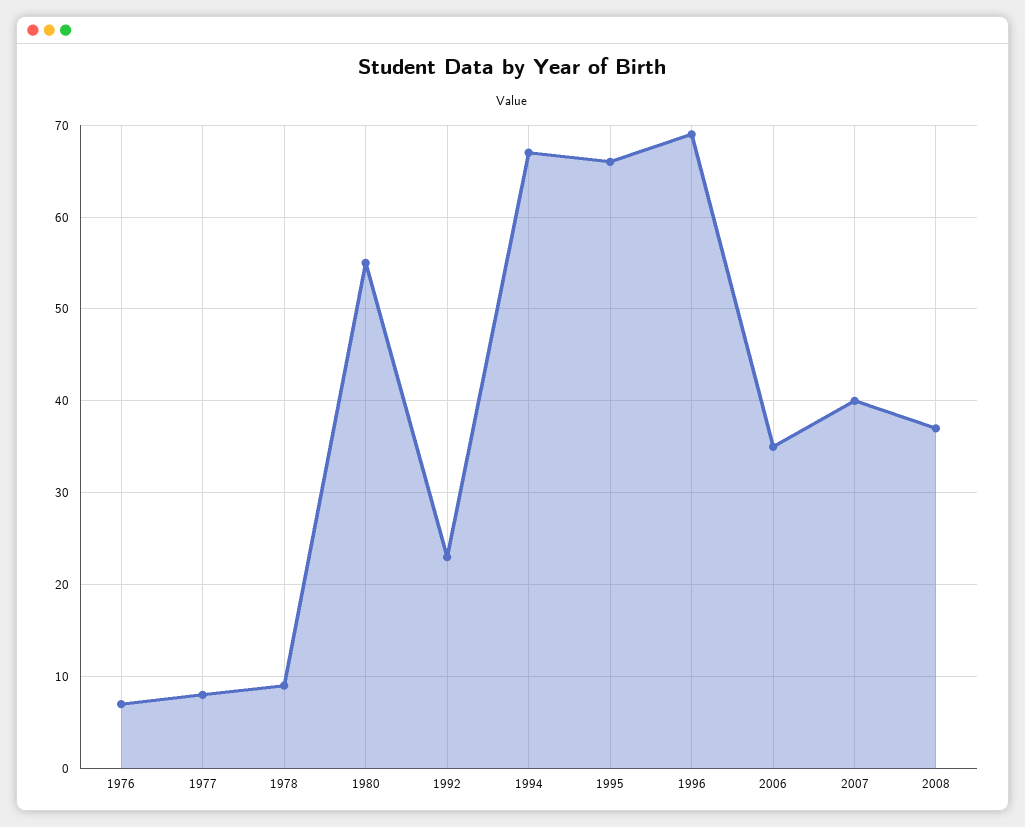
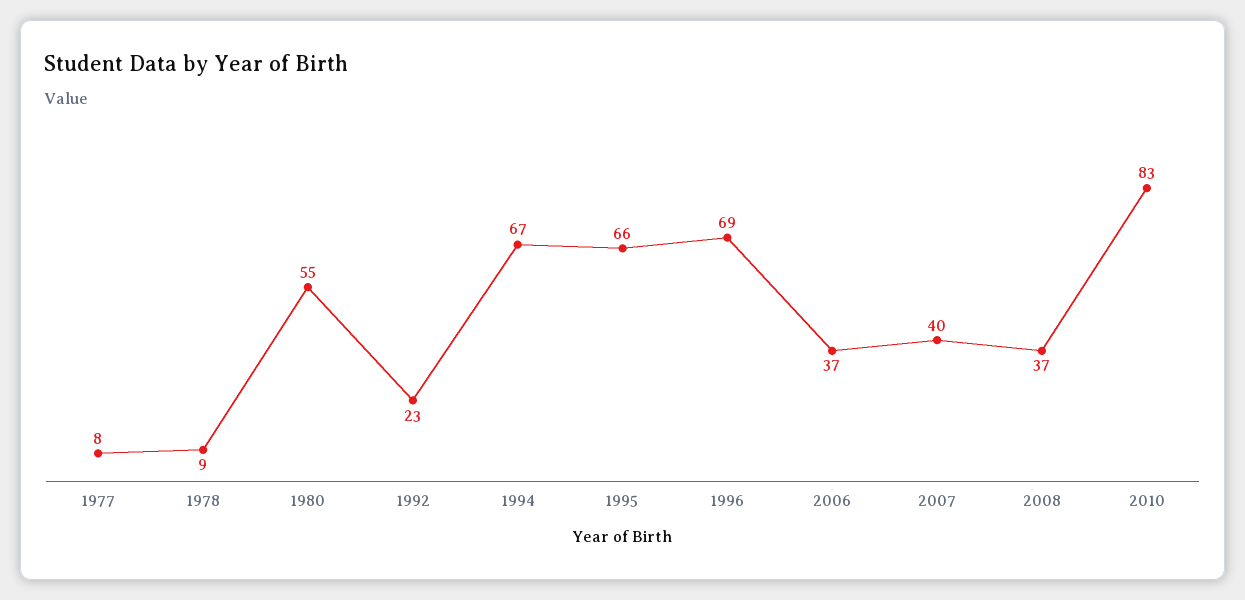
1976: 7 -> none
2006: 35 -> 37
2010: none -> 83

